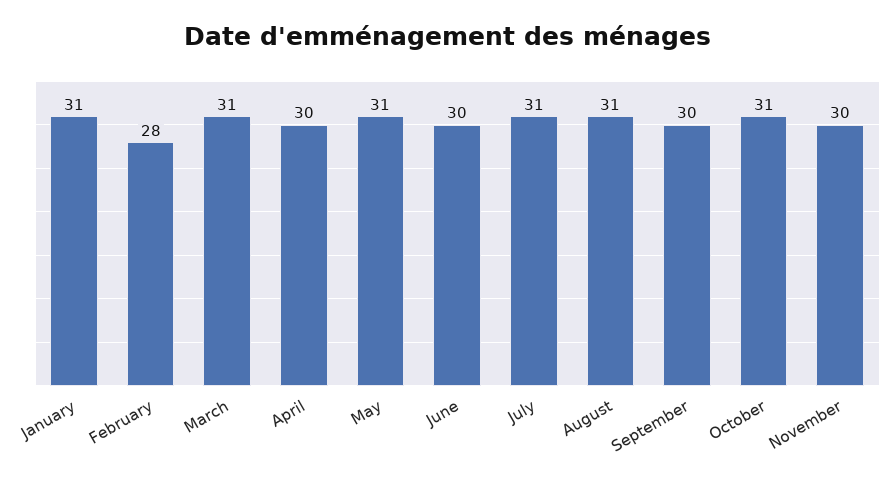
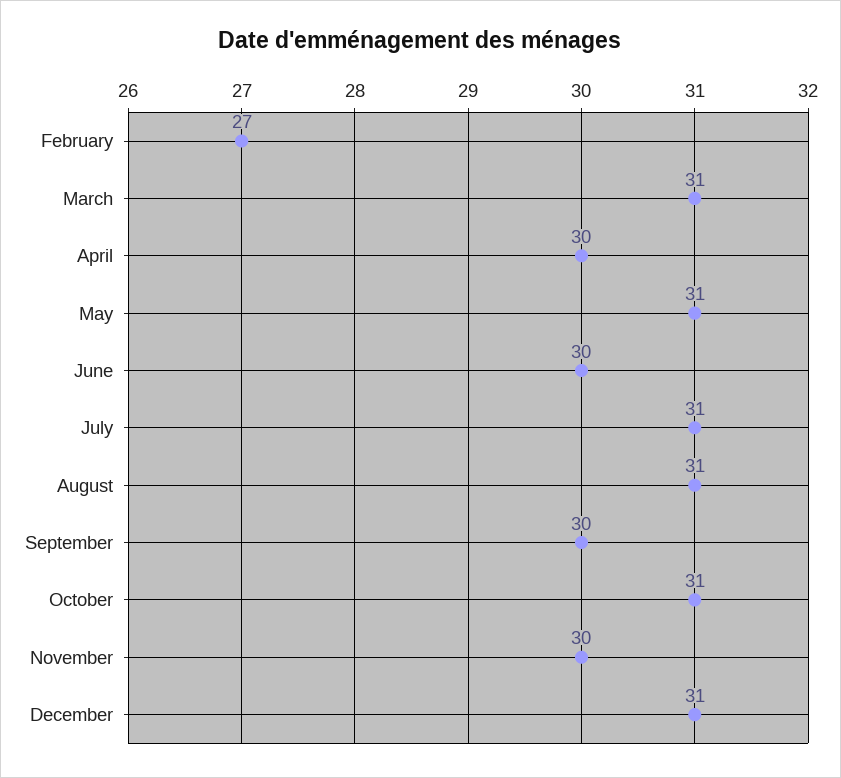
January: 31 -> none
February: 28 -> 27
December: none -> 31

